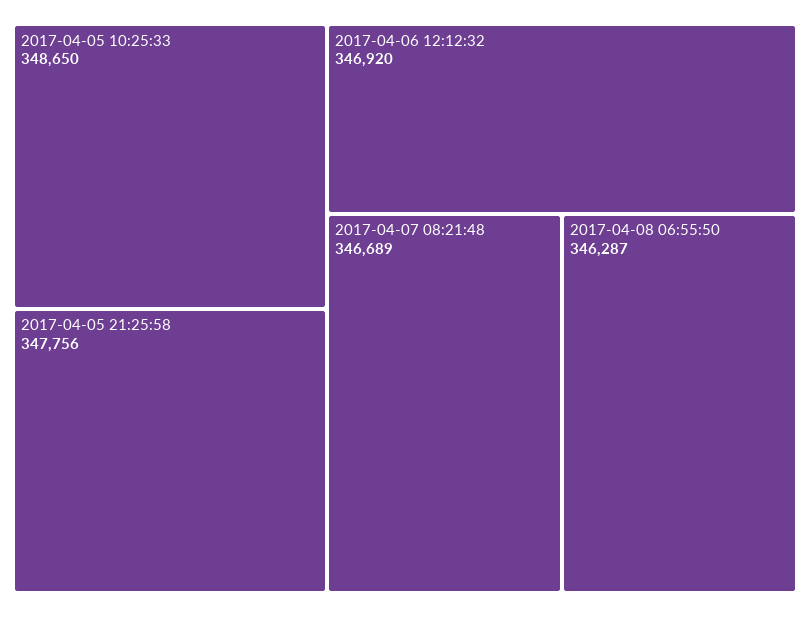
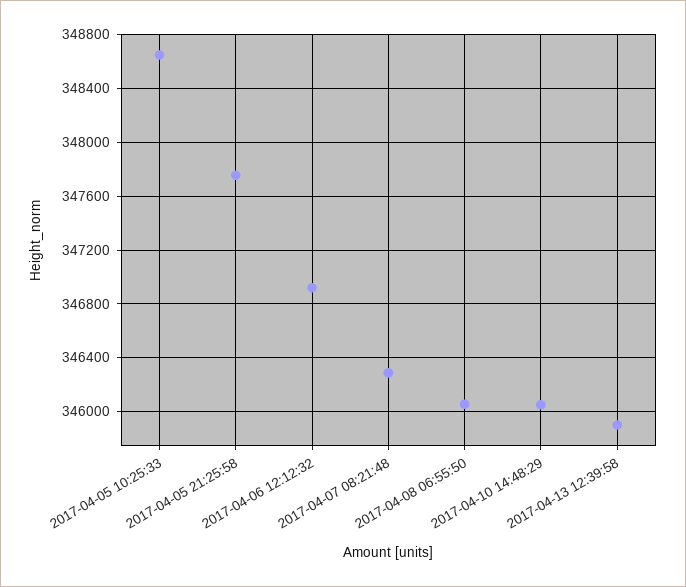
2017-04-07 08:21:48: 346689 -> 346300
2017-04-08 06:55:50: 346287 -> 346050
2017-04-10 14:48:29: none -> 346050
2017-04-13 12:39:58: none -> 345900

